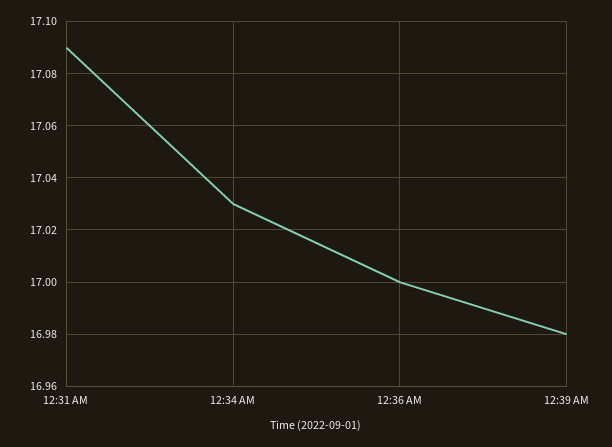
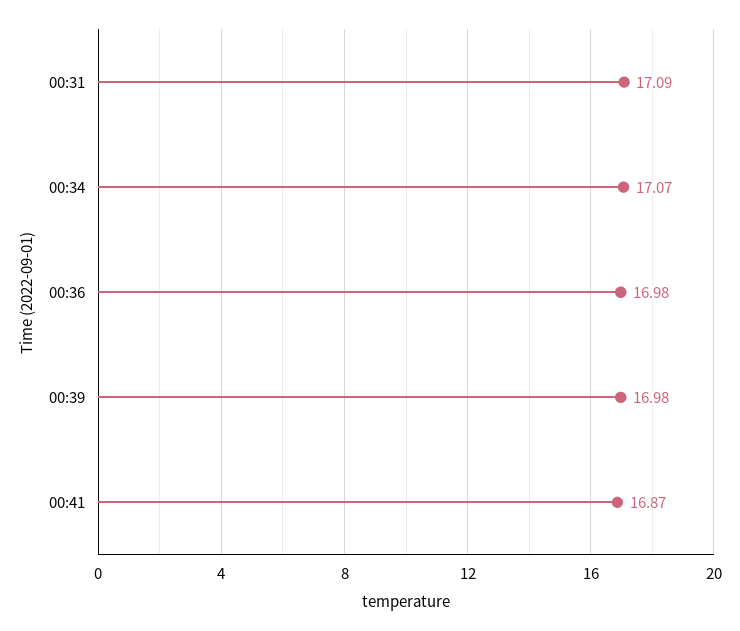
12:34 AM: 17.03 -> 17.07
12:36 AM: 17 -> 16.98
00:41: none -> 16.87

